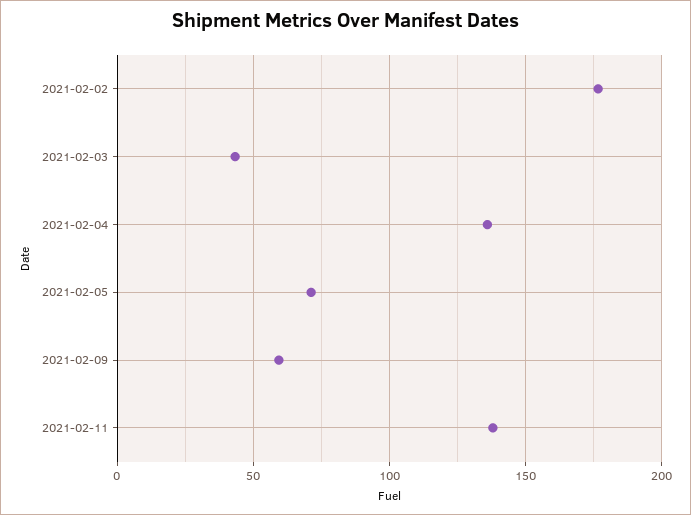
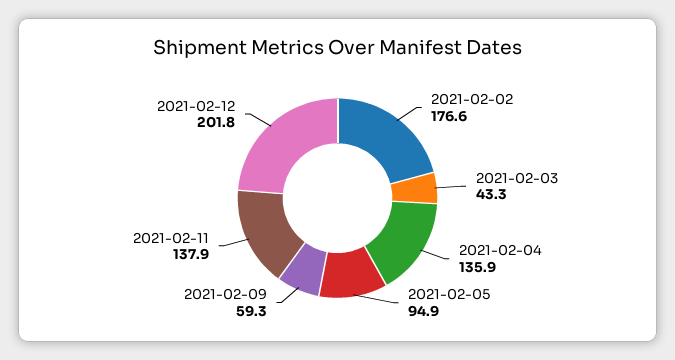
2021-02-05: 70 -> 94.9
2021-02-12: none -> 201.8

